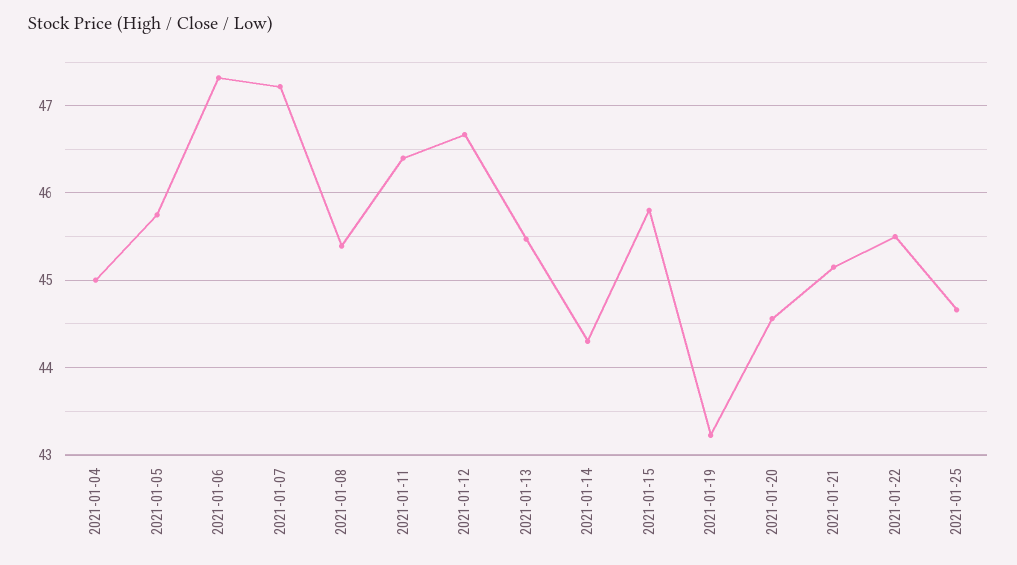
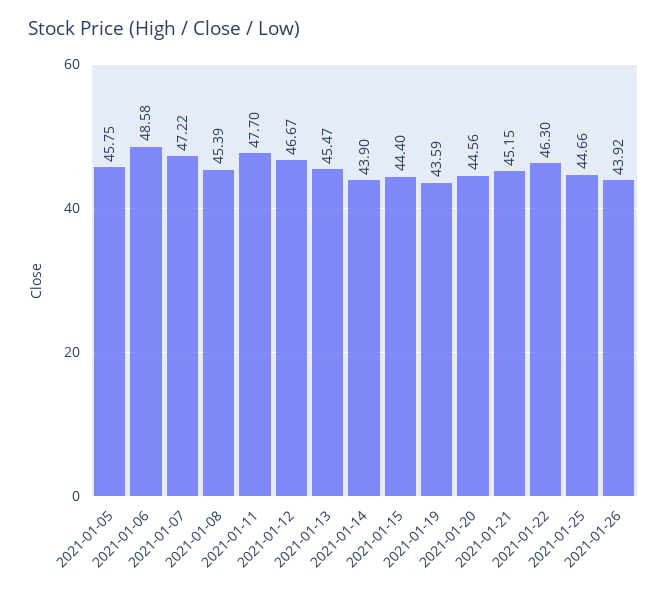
2021-01-04: 45 -> none
2021-01-06: 47.3 -> 48.58
2021-01-11: 46.4 -> 47.7
2021-01-14: 44.3 -> 43.9
2021-01-15: 45.8 -> 44.4
2021-01-19: 43.2 -> 43.59
2021-01-22: 45.5 -> 46.3
2021-01-26: none -> 43.92

